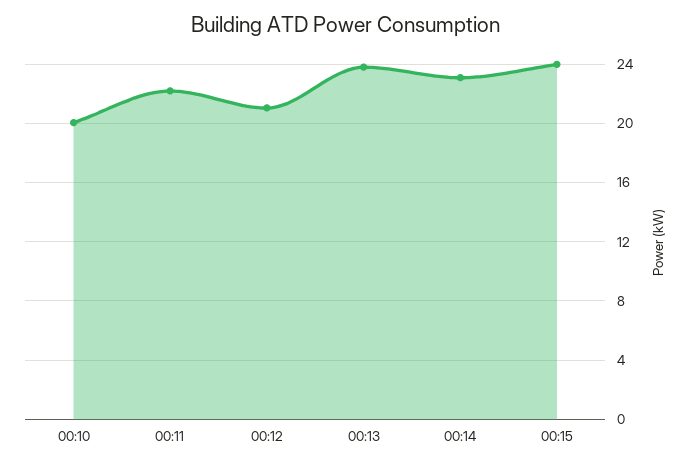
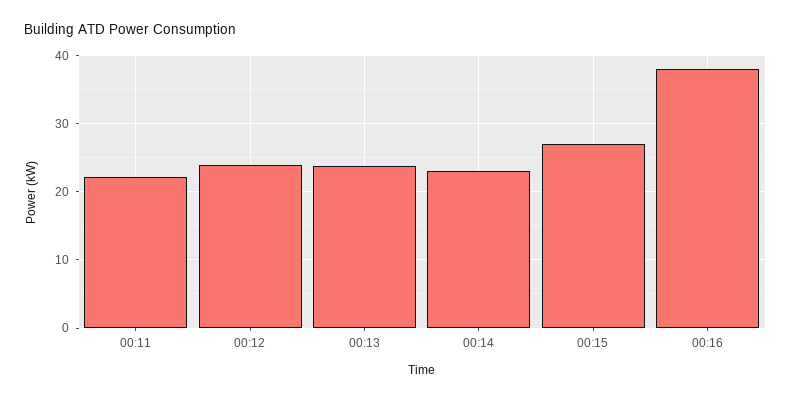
00:10: 20 -> none
00:12: 21 -> 24
00:15: 24 -> 27
00:16: none -> 38

